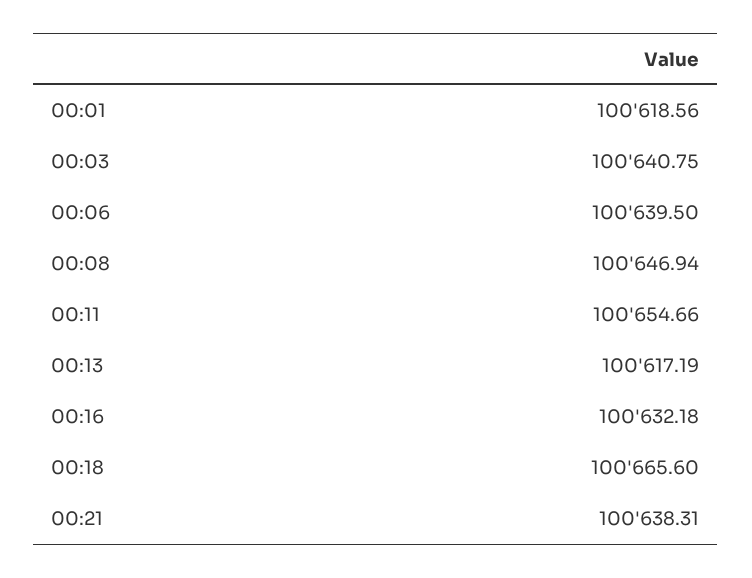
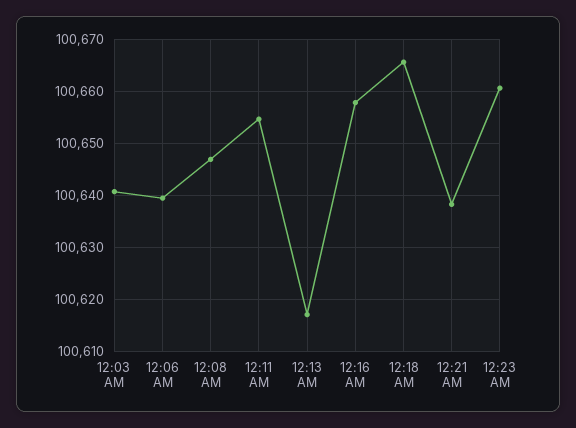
00:01: 100618.56 -> none
00:16: 100632.18 -> 100658
12:23 AM: none -> 100660

